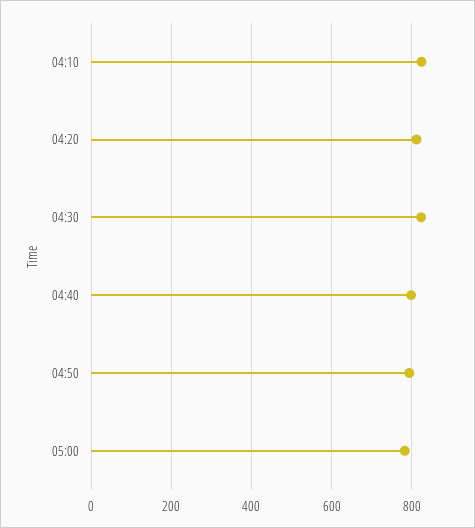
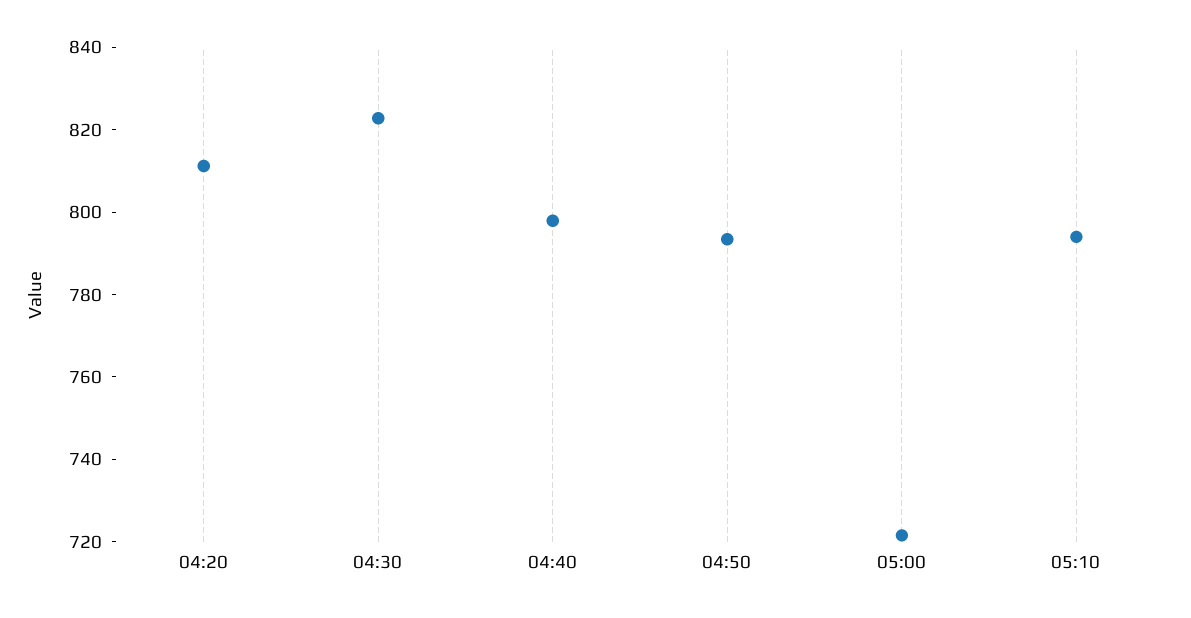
04:10: 820 -> none
05:00: 780 -> 720
05:10: none -> 795

